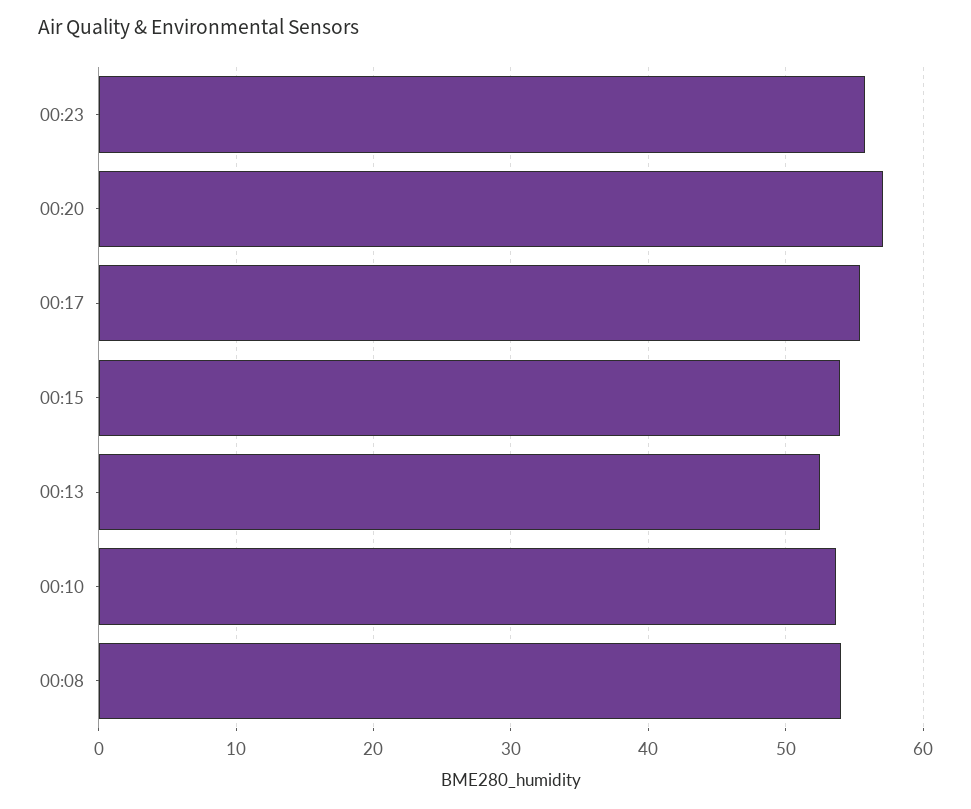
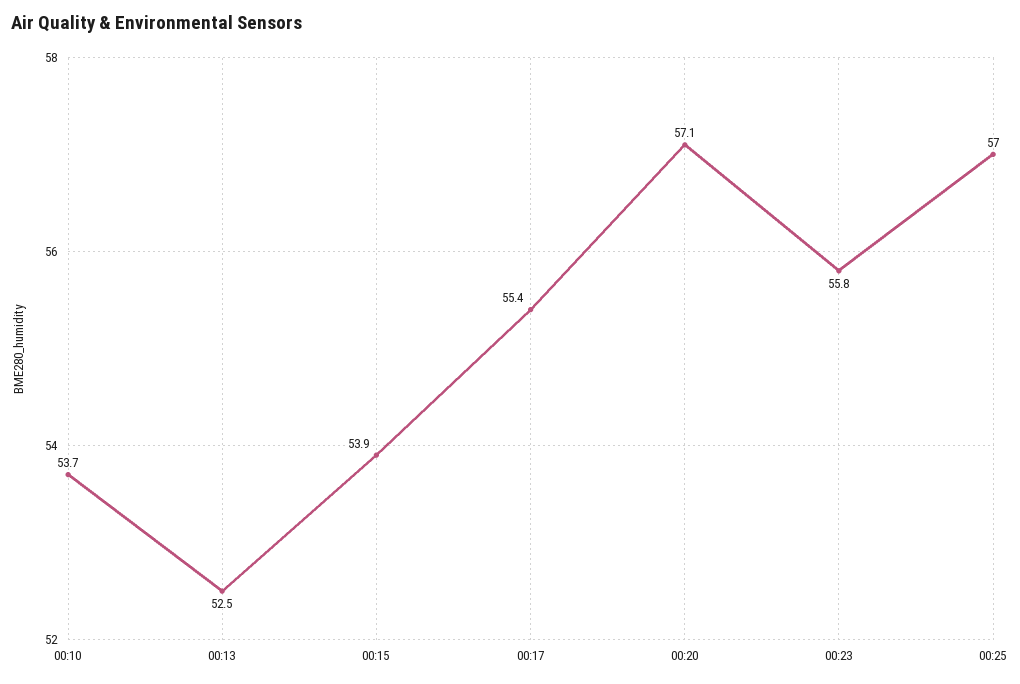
00:08: 54 -> none
00:25: none -> 57

